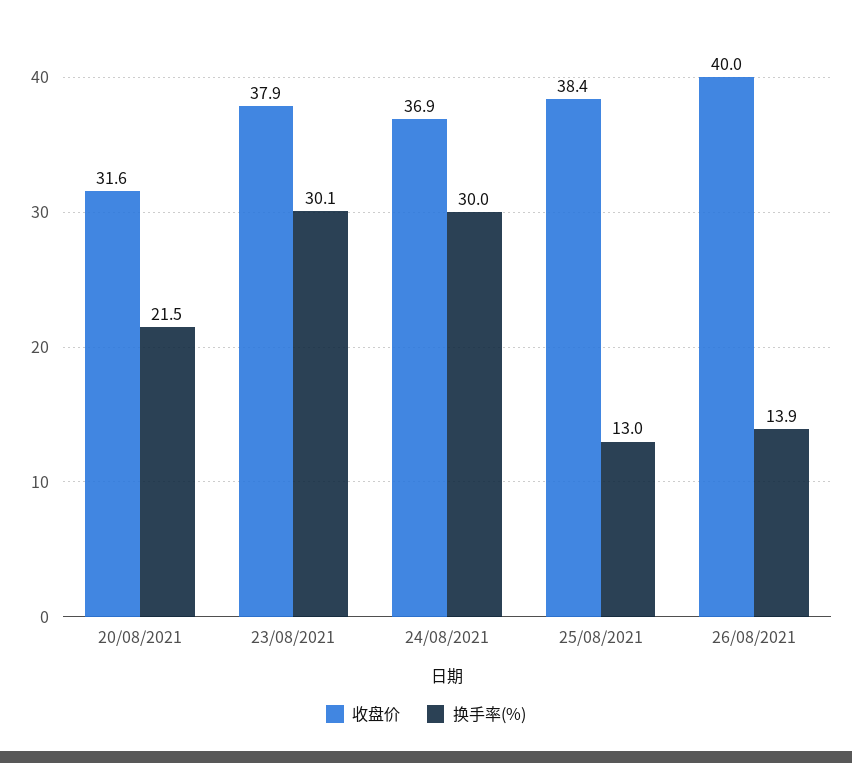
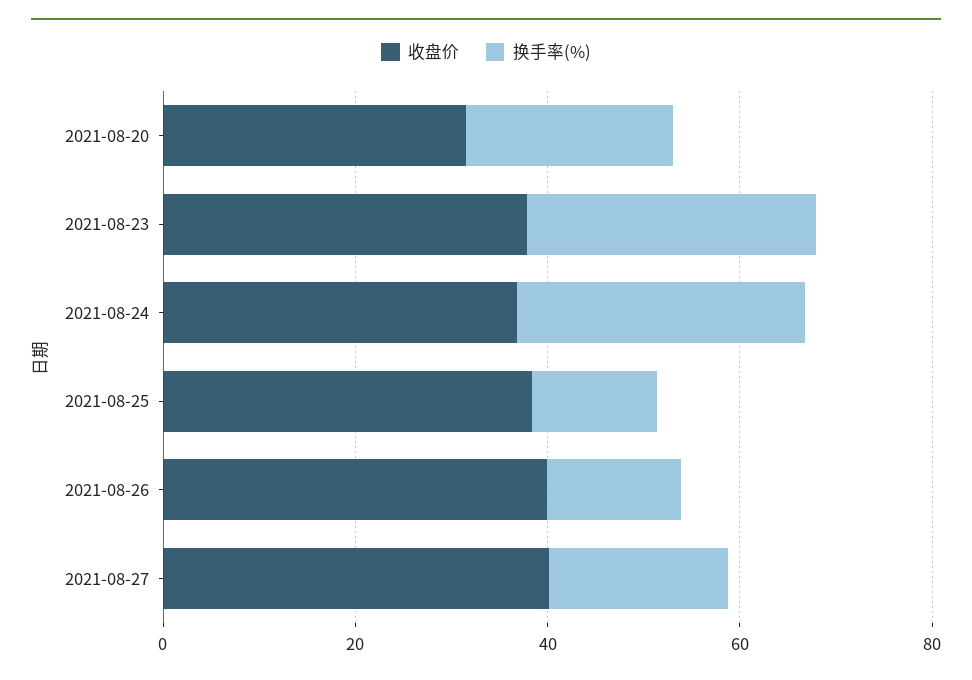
收盘价, 2021-08-27: none -> 40
换手率(%), 2021-08-27: none -> 20

